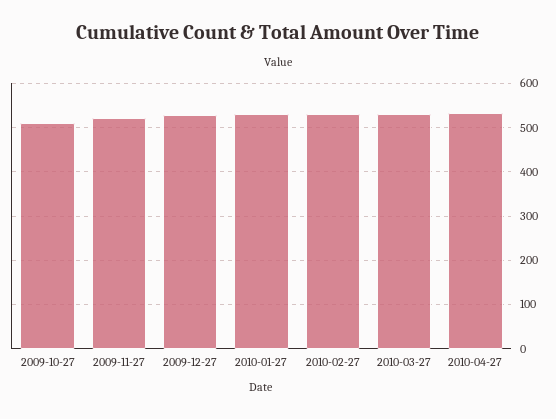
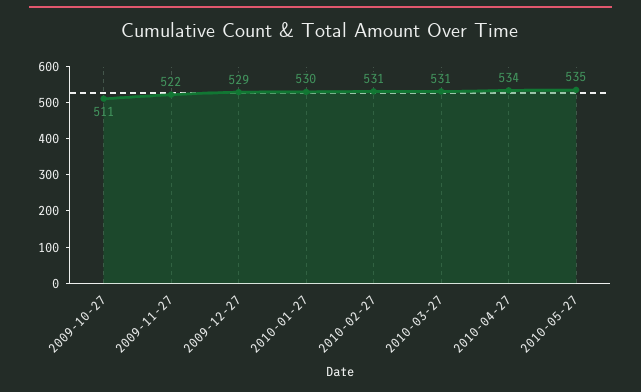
2010-05-27: none -> 535

